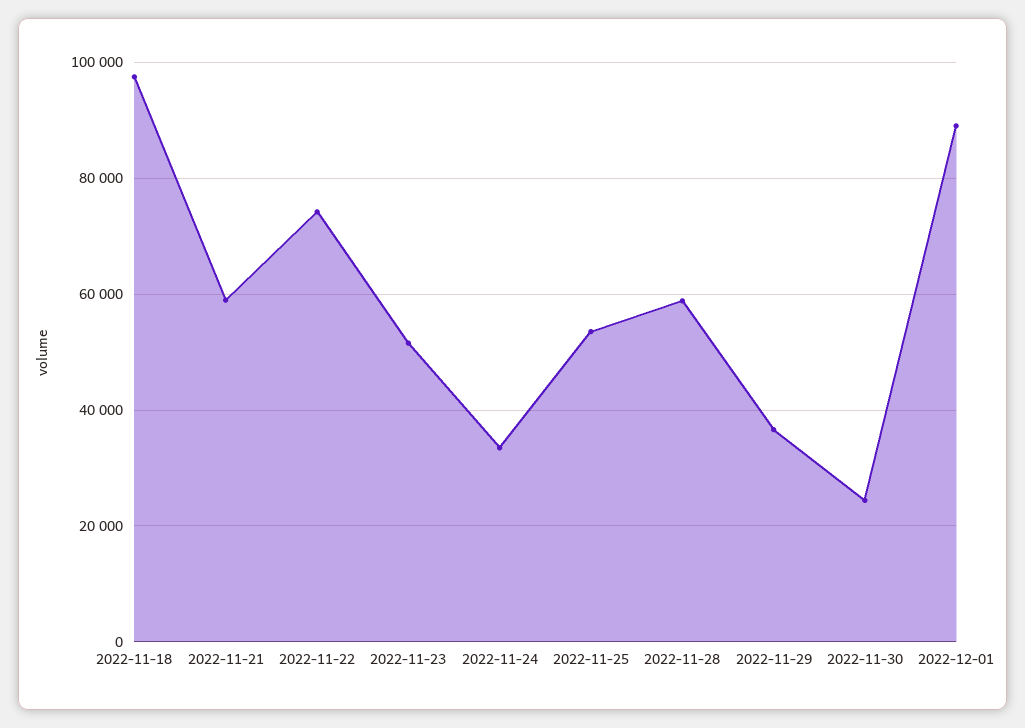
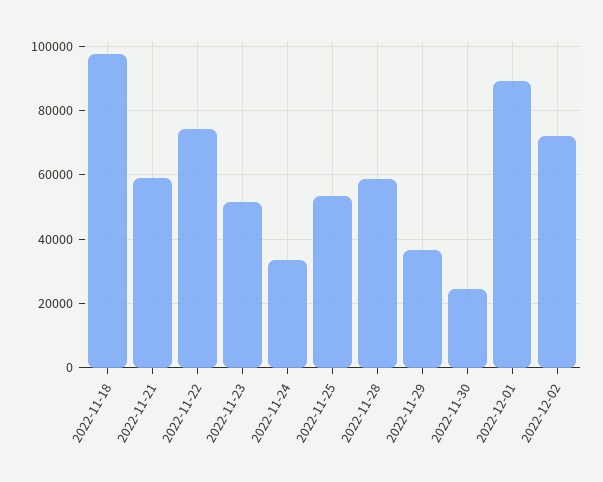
2022-12-02: none -> 72000

